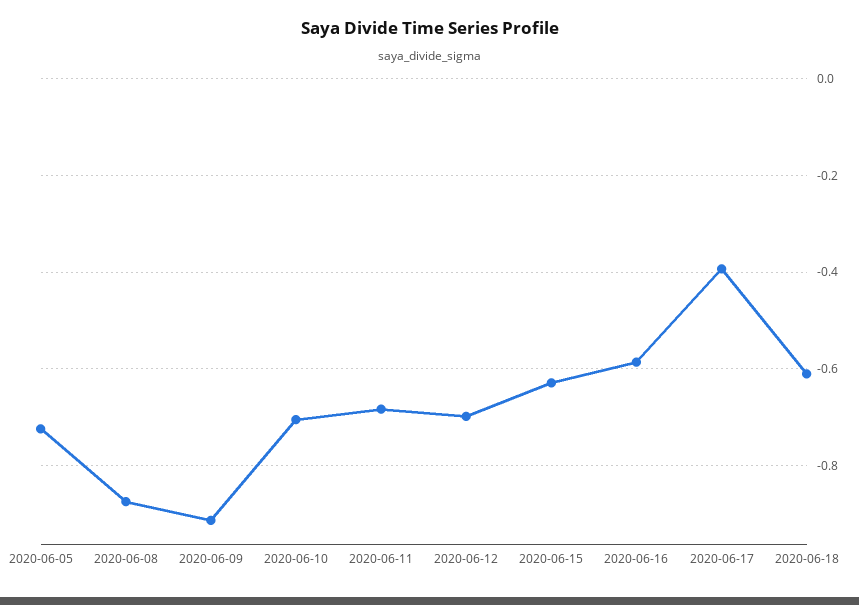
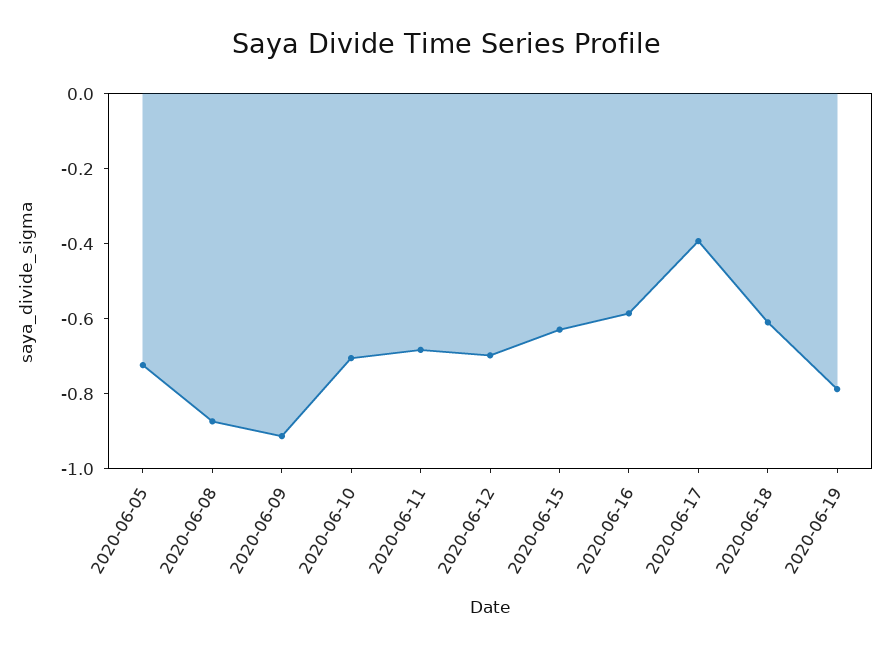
2020-06-19: none -> -0.8

